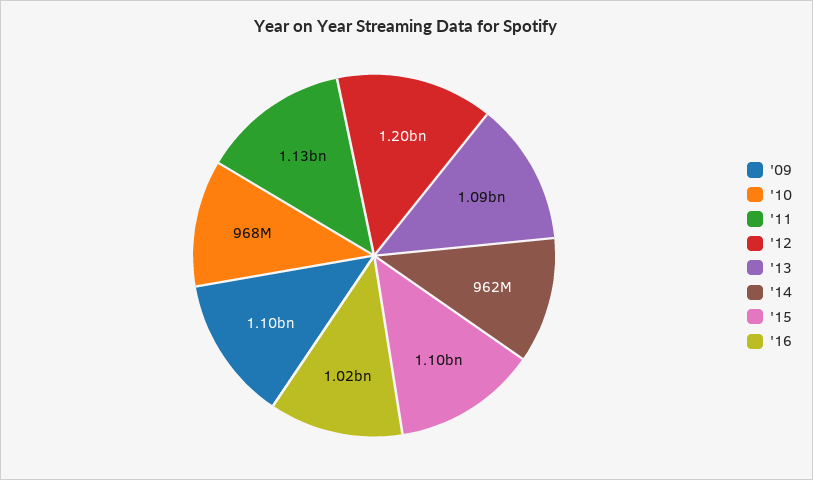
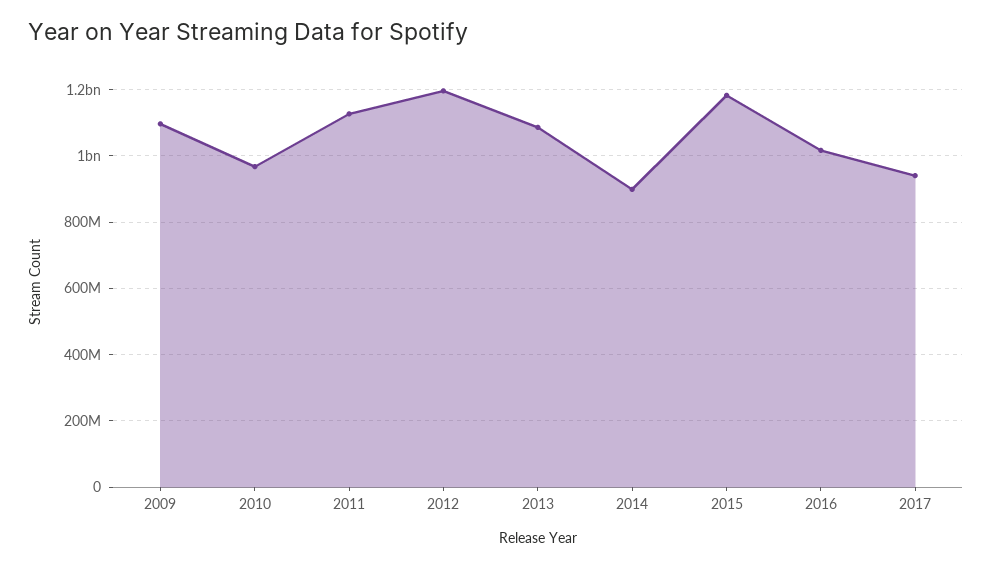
'14: 962000000 -> 900000000
'15: 1100000000 -> 1180000000
2017: none -> 940000000

